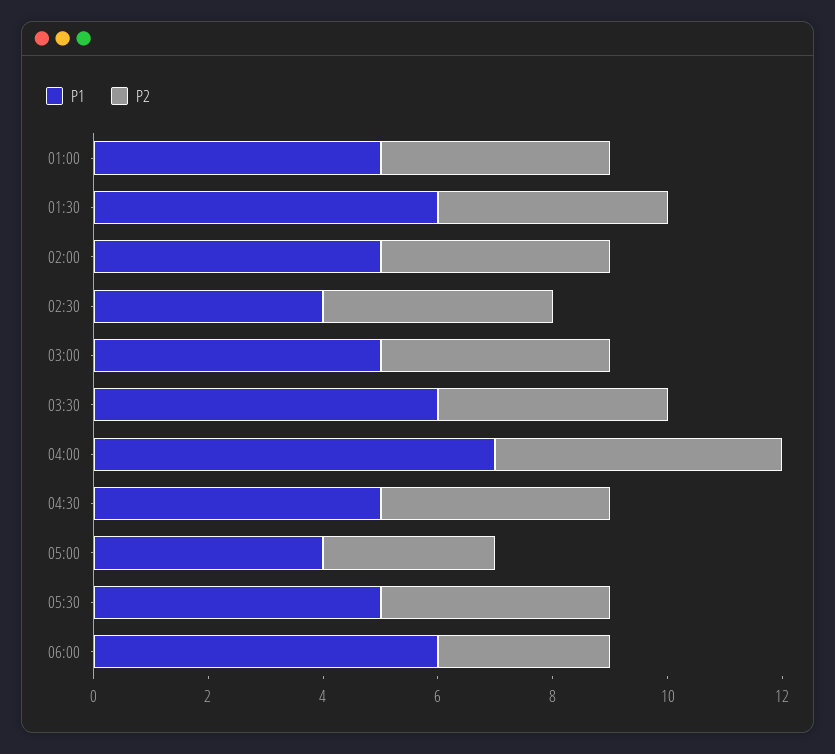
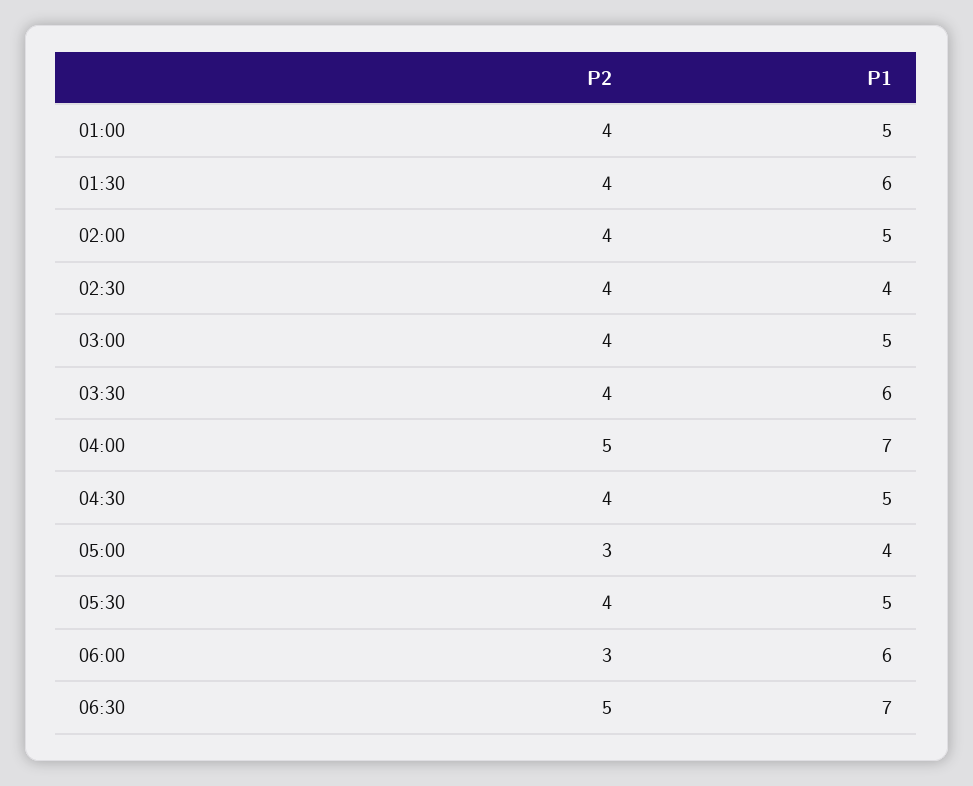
P2, 06:30: none -> 5
P1, 06:30: none -> 7

